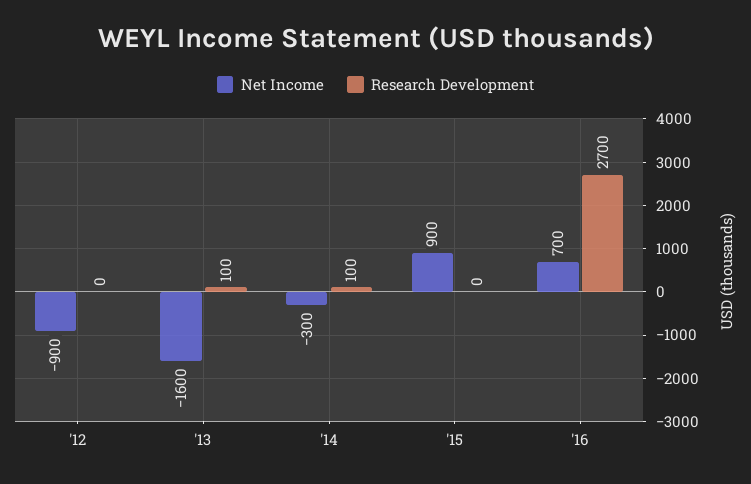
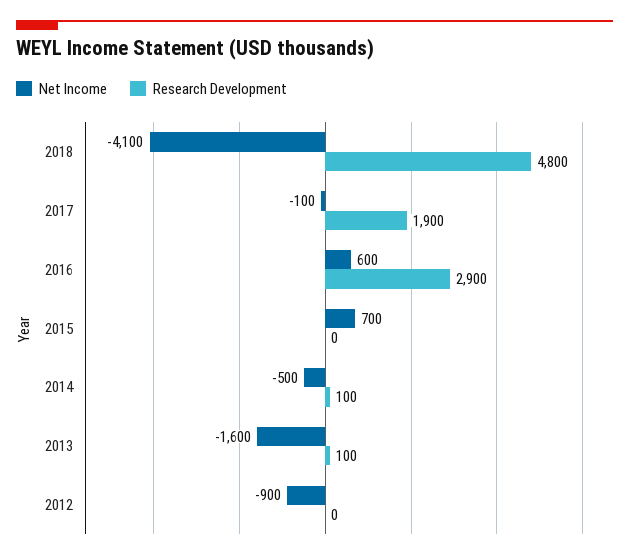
Net Income, '14: -300 -> -500
Net Income, '15: 900 -> 700
Net Income, '16: 700 -> 600
Research Development, '16: 2700 -> 2900
Net Income, 2018: none -> -4100
Research Development, 2018: none -> 4800
Net Income, 2017: none -> -100
Research Development, 2017: none -> 1900

